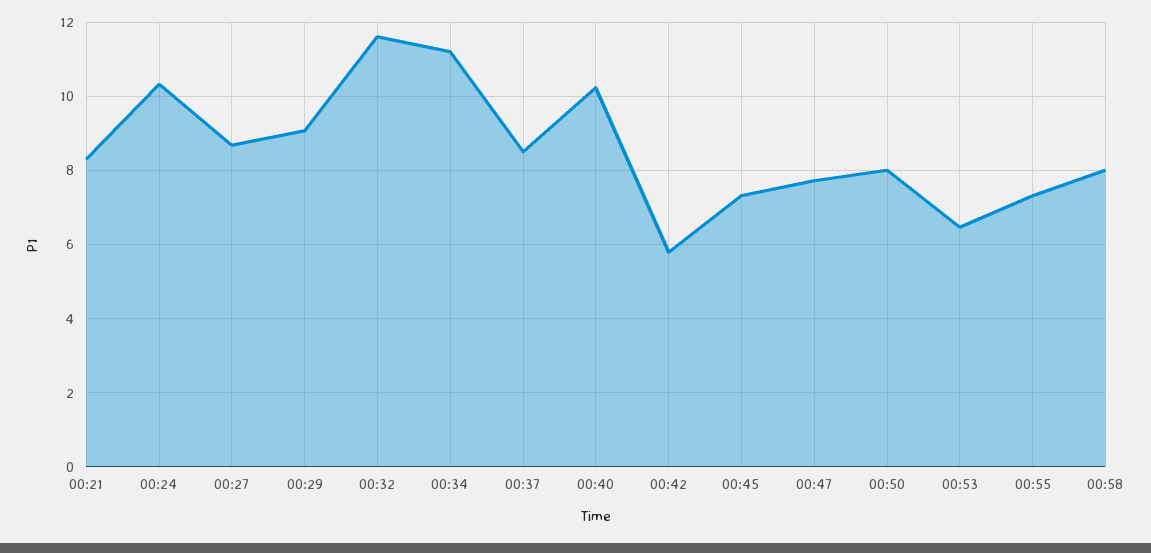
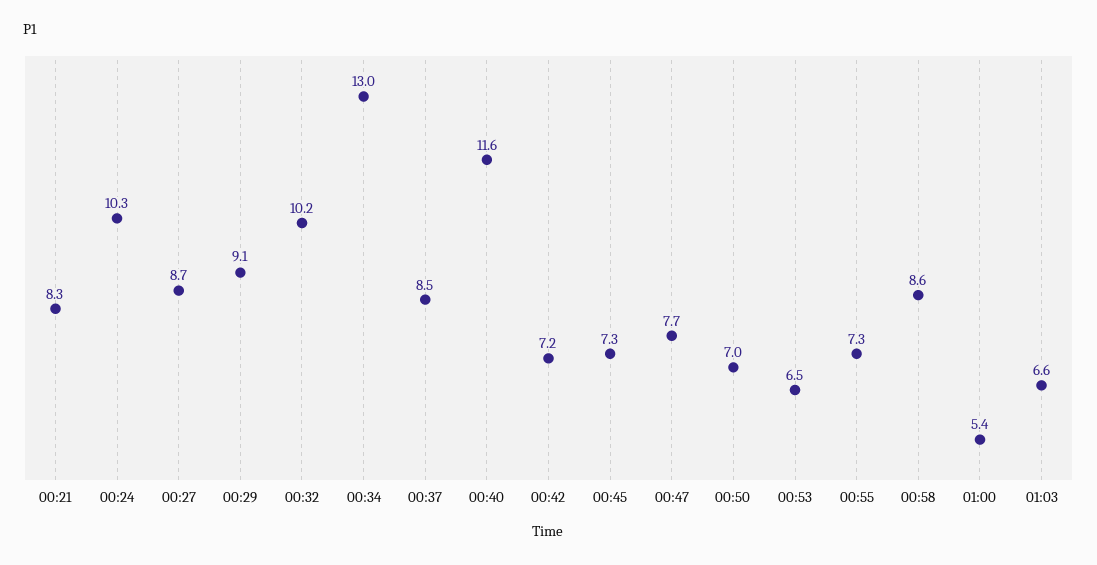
00:32: 11.6 -> 10.2
00:34: 11.2 -> 13
00:40: 10.2 -> 11.6
00:42: 5.8 -> 7.2
00:50: 8 -> 7
00:58: 8 -> 8.6
01:00: none -> 5.4
01:03: none -> 6.6

